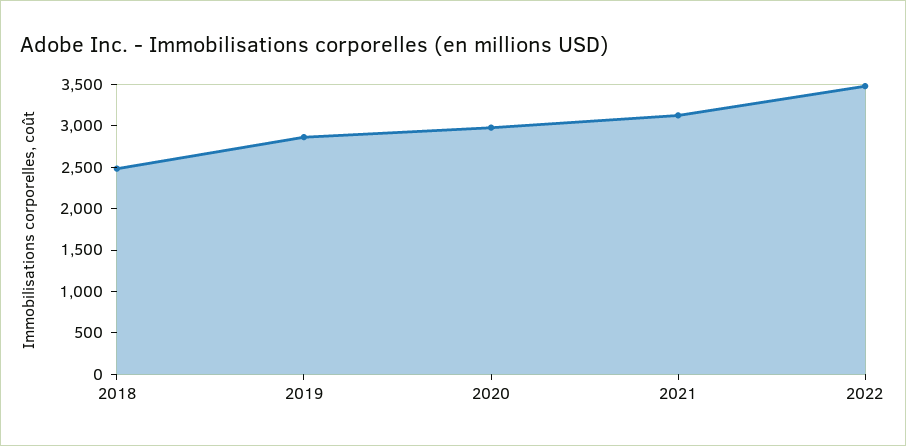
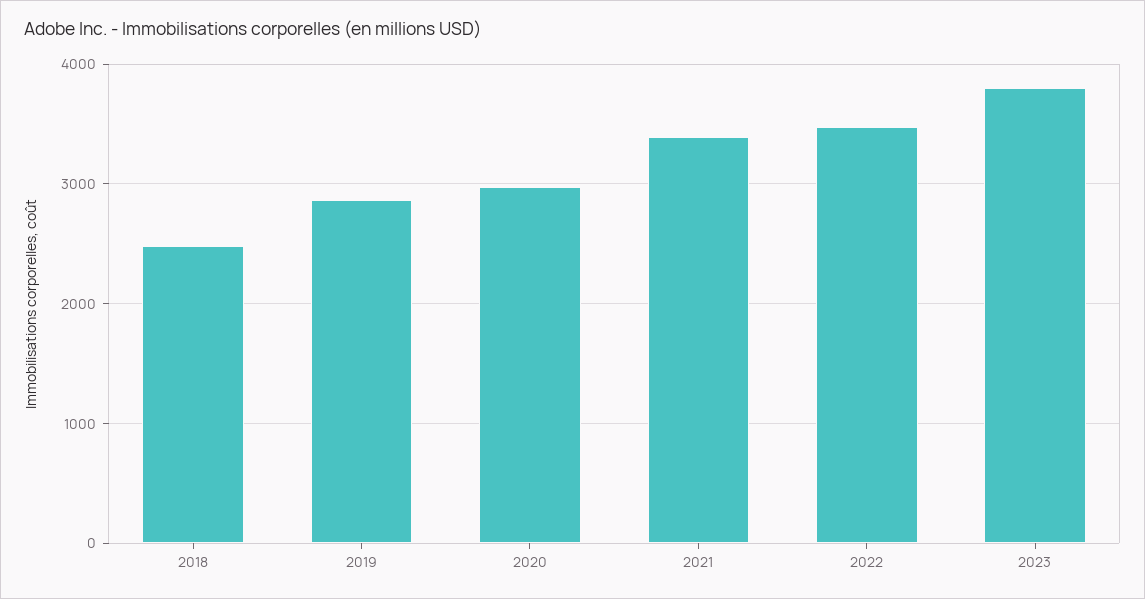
2021: 3100 -> 3400
2023: none -> 3800

